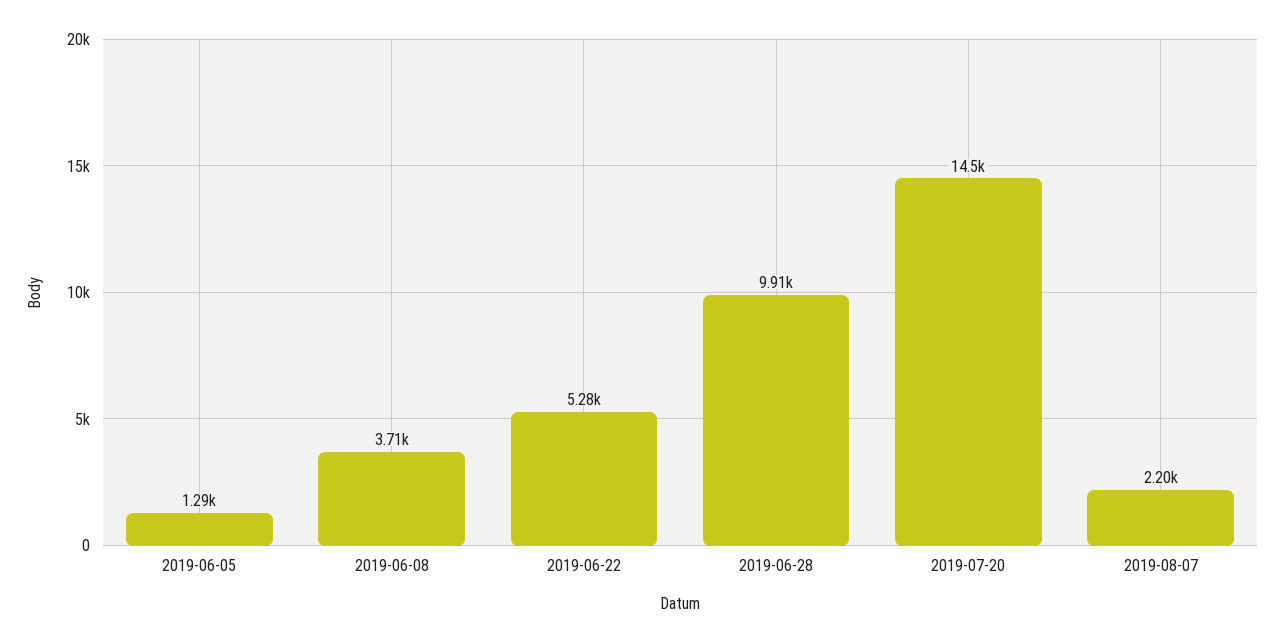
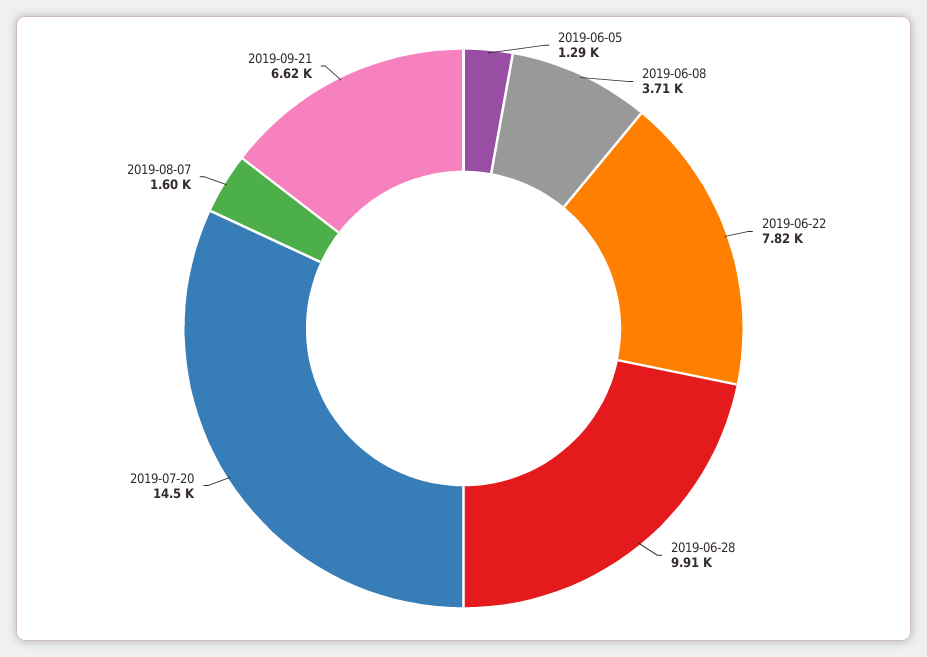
2019-06-22: 5280 -> 7820
2019-08-07: 2200 -> 1600
2019-09-21: none -> 6620

